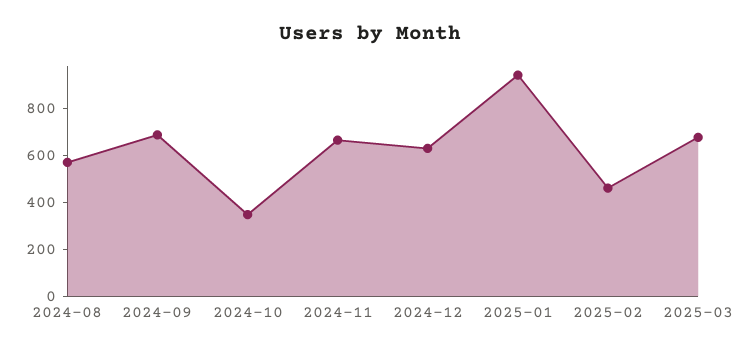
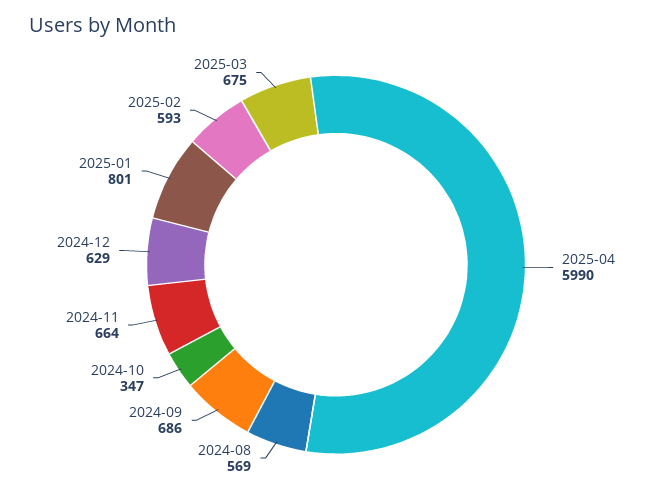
2025-01: 950 -> 801
2025-02: 450 -> 593
2025-04: none -> 5990

